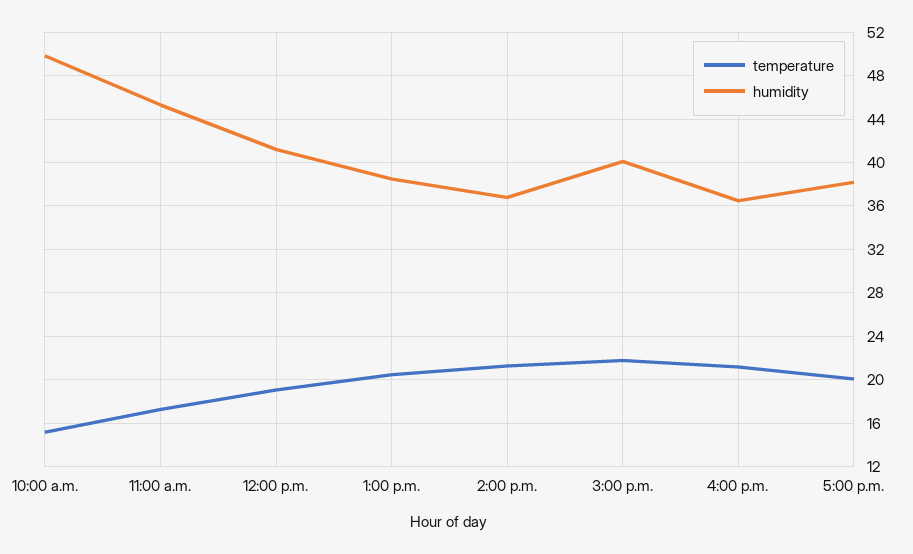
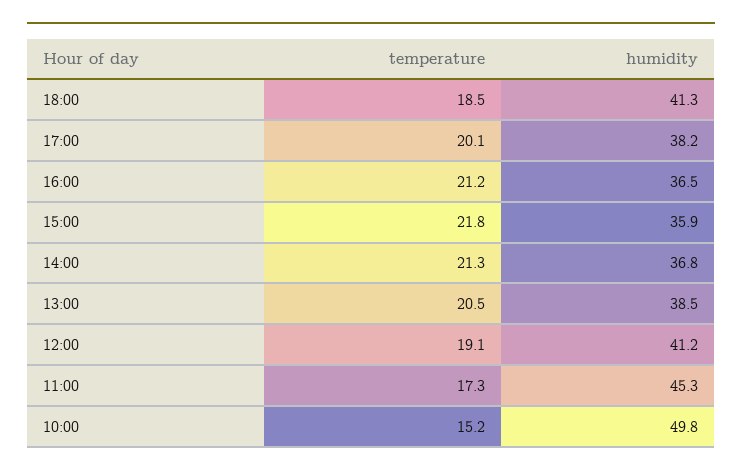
humidity, 3:00 p.m.: 40 -> 35.9
temperature, 18:00: none -> 18.5
humidity, 18:00: none -> 41.3

